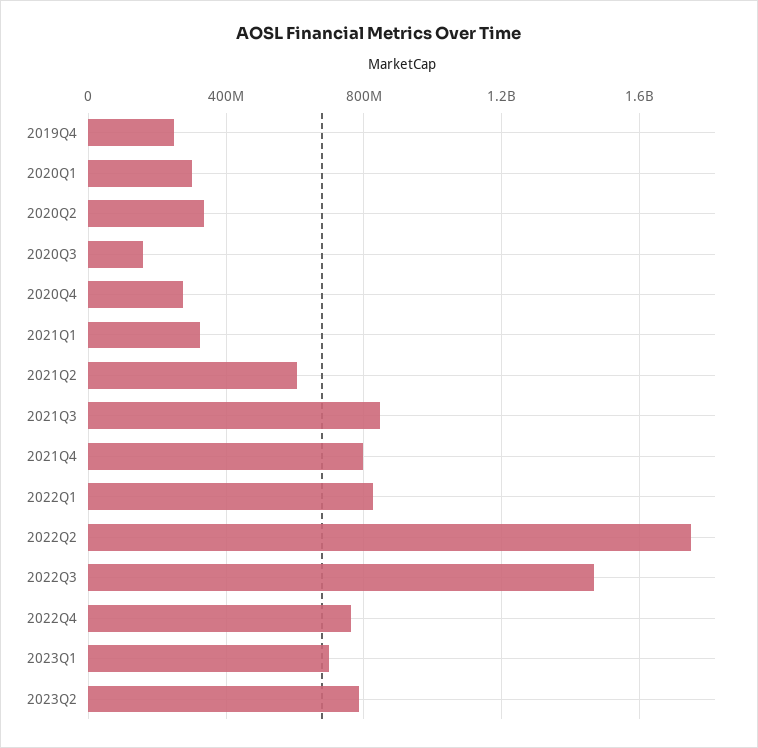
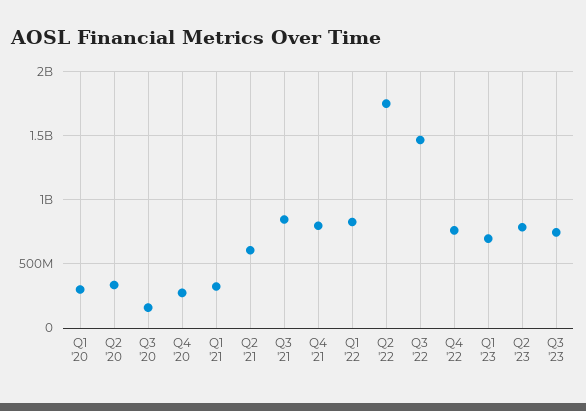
2019Q4: 250000000 -> none
Q3 '23: none -> 750000000

